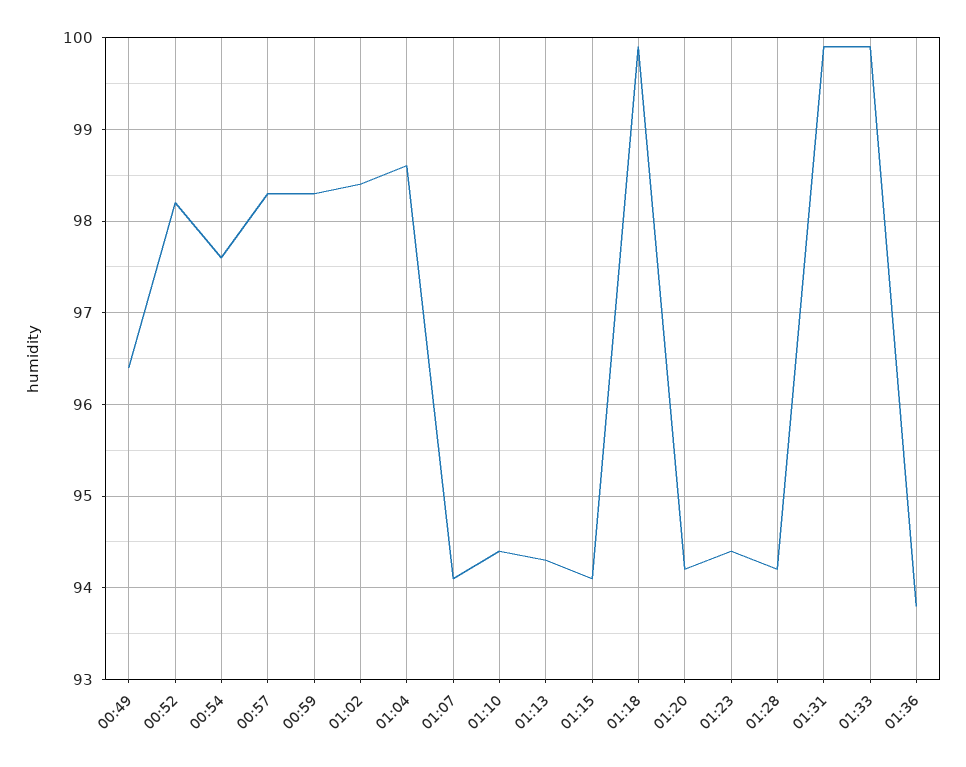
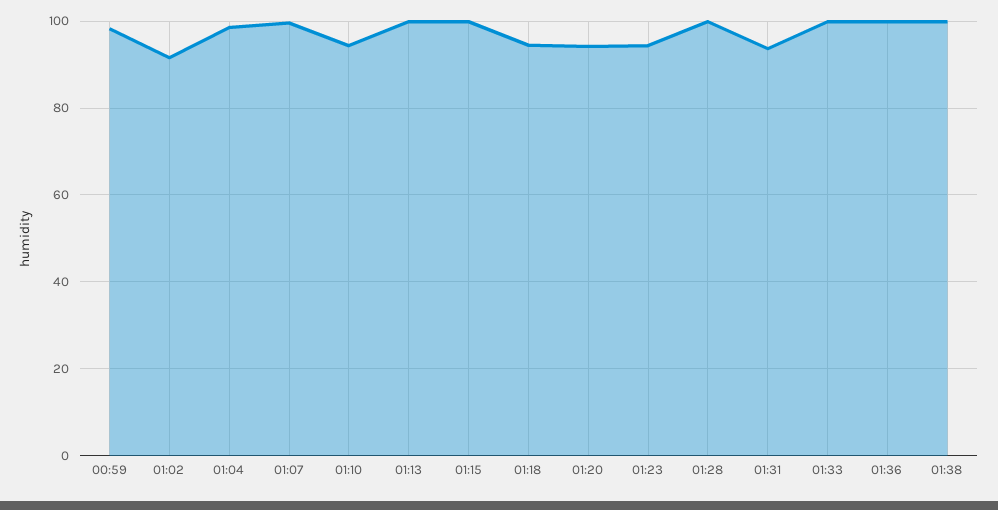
00:49: 96.4 -> none
00:52: 98.2 -> none
00:54: 97.6 -> none
00:57: 98.3 -> none
01:02: 98.4 -> 92
01:07: 94.1 -> 100
01:13: 94.3 -> 100
01:15: 94.1 -> 100
01:18: 99.9 -> 94
01:28: 94.2 -> 100
01:31: 99.9 -> 94
01:36: 93.8 -> 100
01:38: none -> 100

